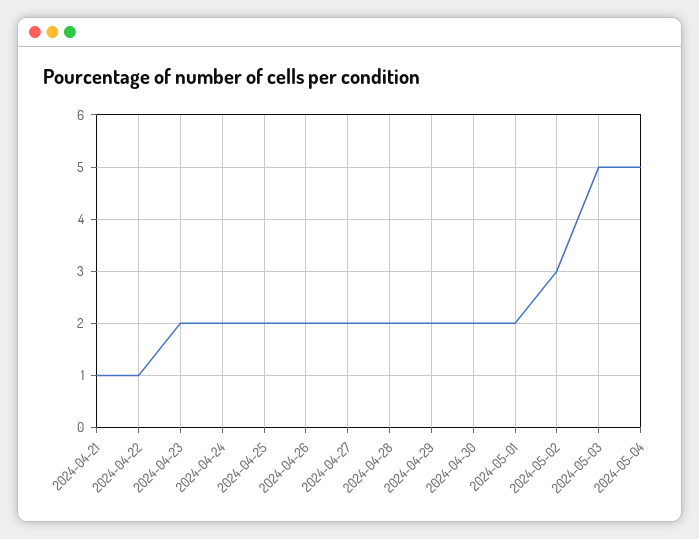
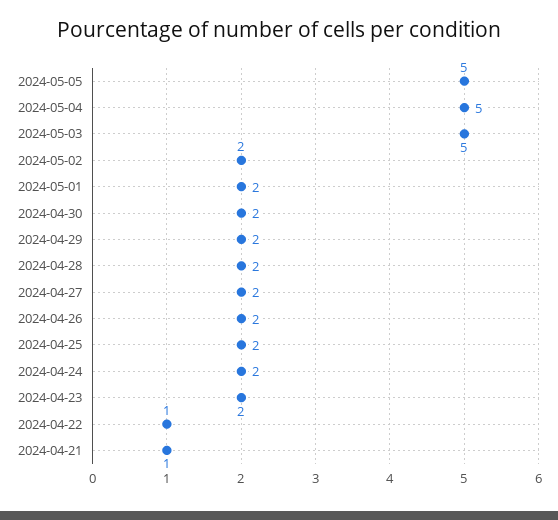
2024-05-02: 3 -> 2
2024-05-05: none -> 5

